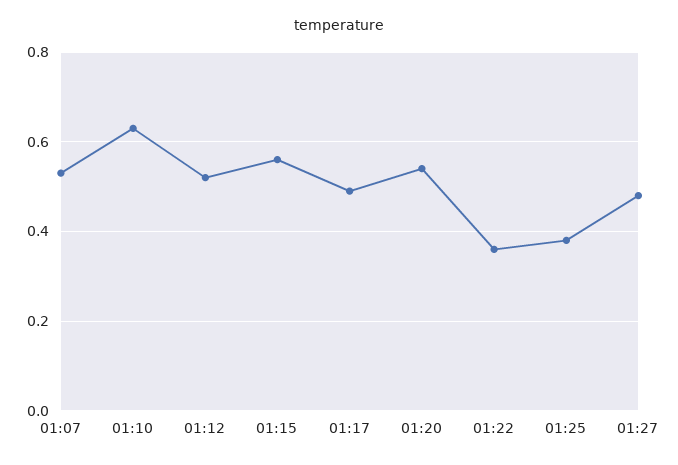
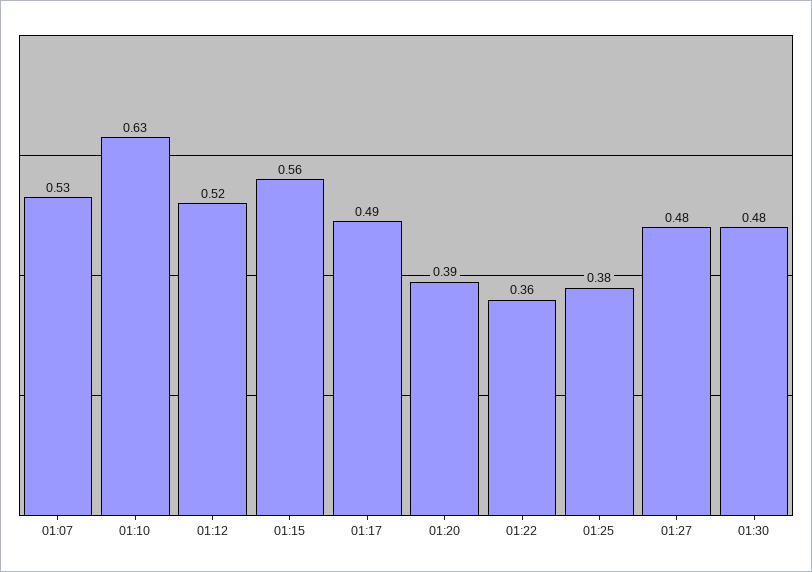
01:20: 0.55 -> 0.39
01:30: none -> 0.48

